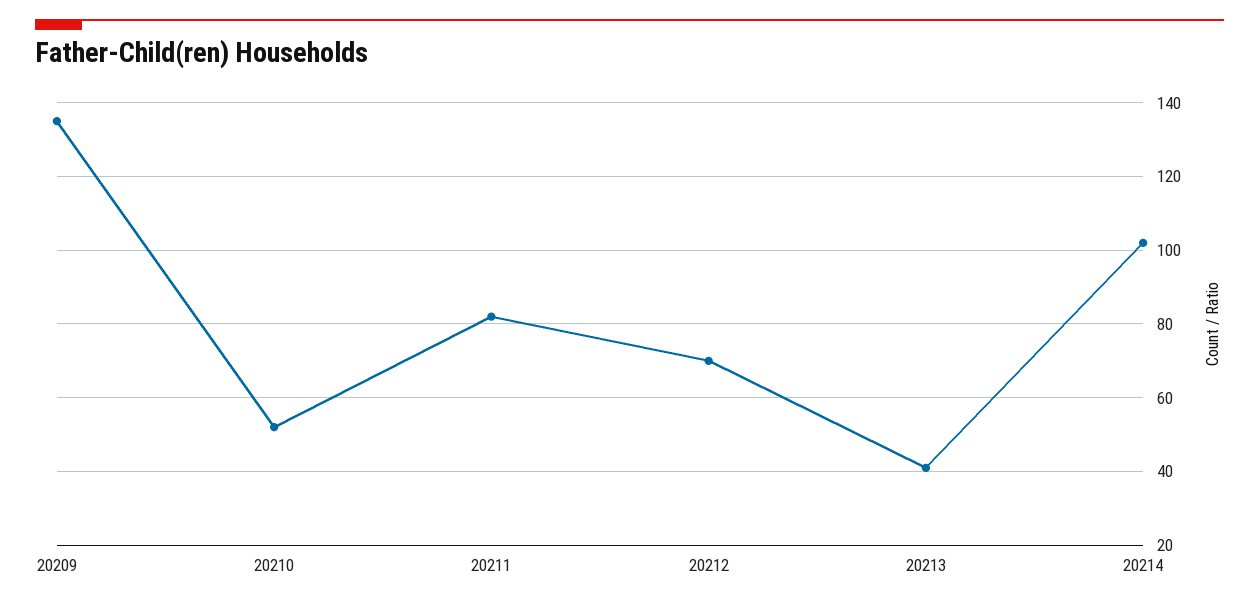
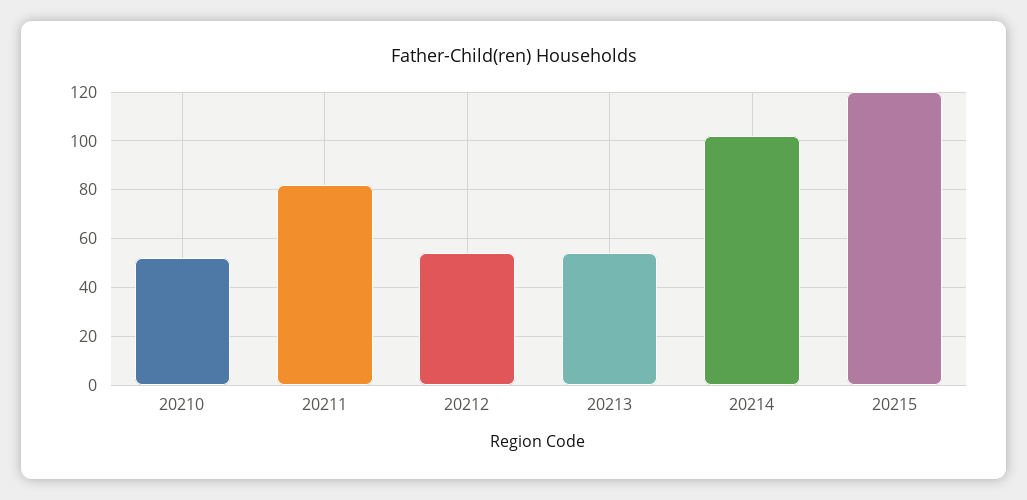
20209: 135 -> none
20212: 70 -> 55
20213: 40 -> 55
20215: none -> 120

